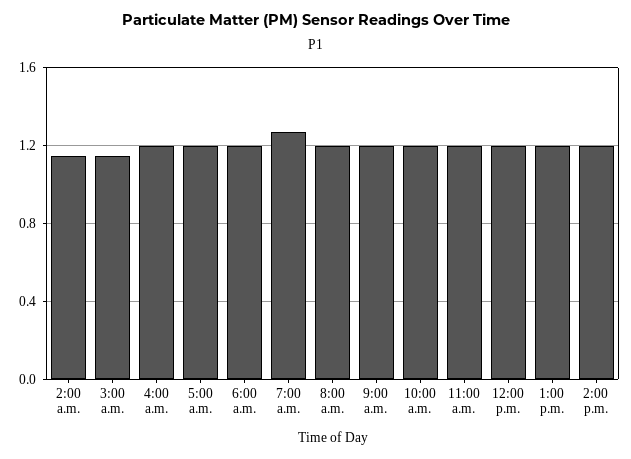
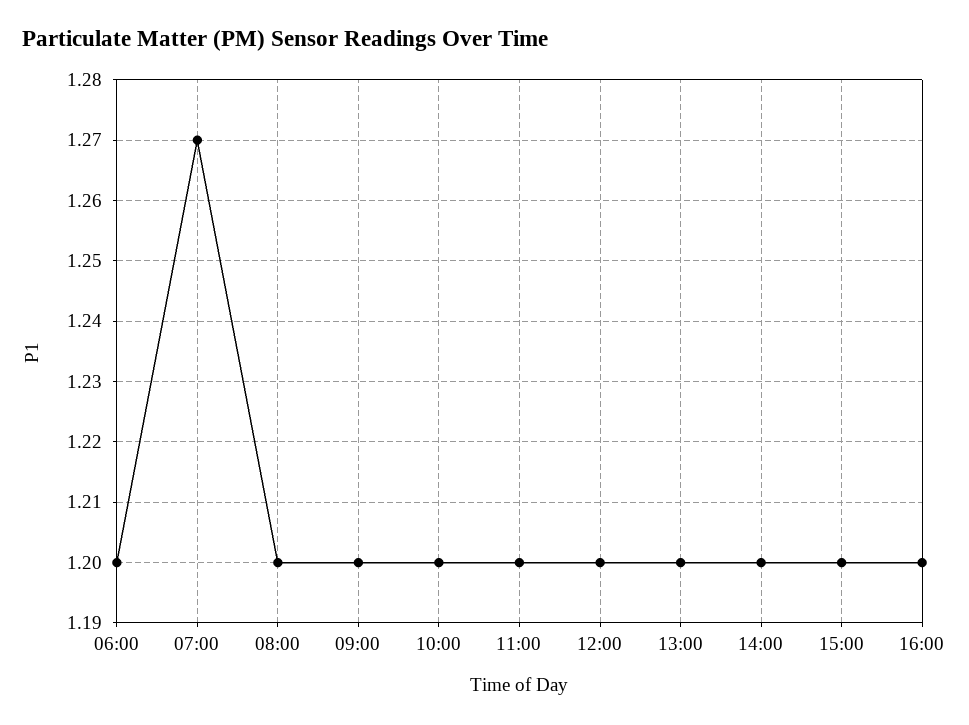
2:00 a.m.: 1.15 -> none
3:00 a.m.: 1.15 -> none
4:00 a.m.: 1.2 -> none
5:00 a.m.: 1.2 -> none
15:00: none -> 1.2
16:00: none -> 1.2

